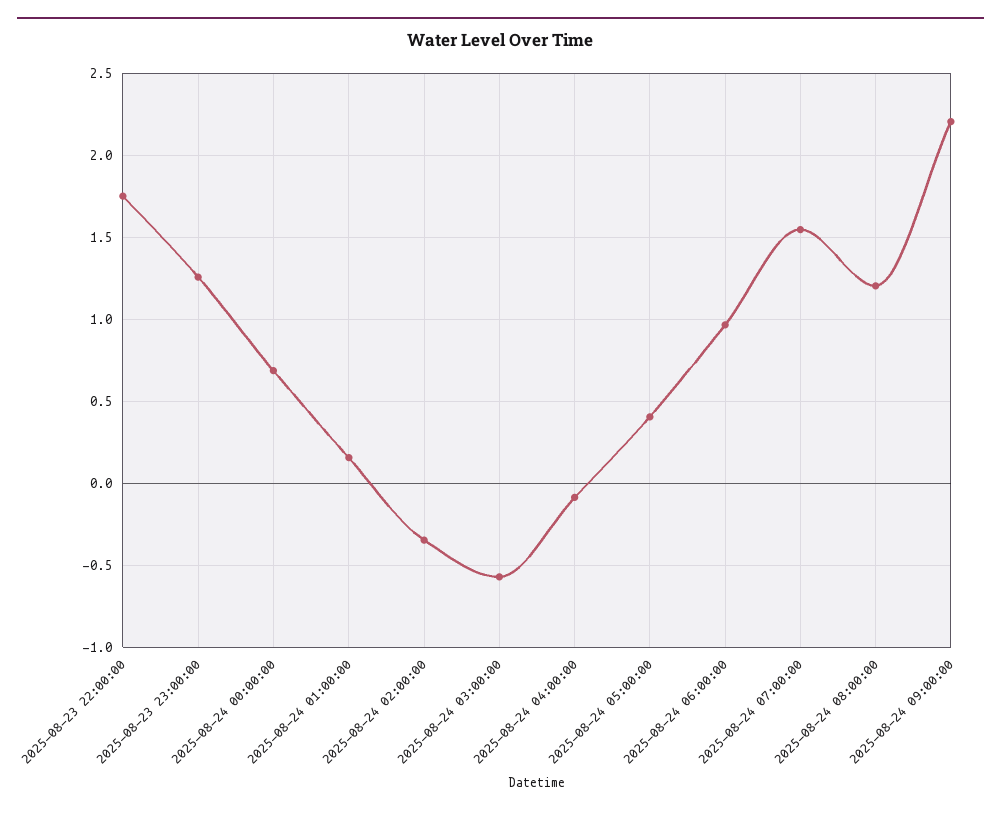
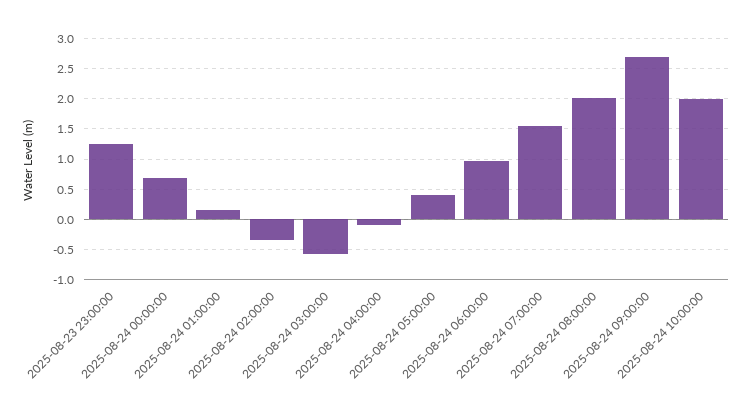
2025-08-23 22:00:00: 1.75 -> none
2025-08-24 08:00:00: 1.2 -> 2
2025-08-24 09:00:00: 2.2 -> 2.7
2025-08-24 10:00:00: none -> 2

